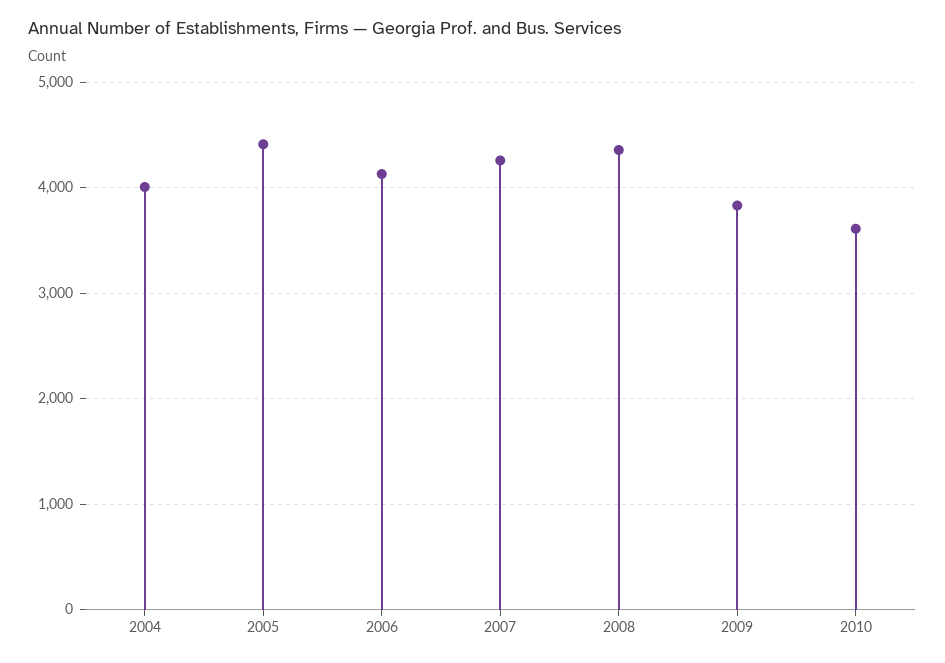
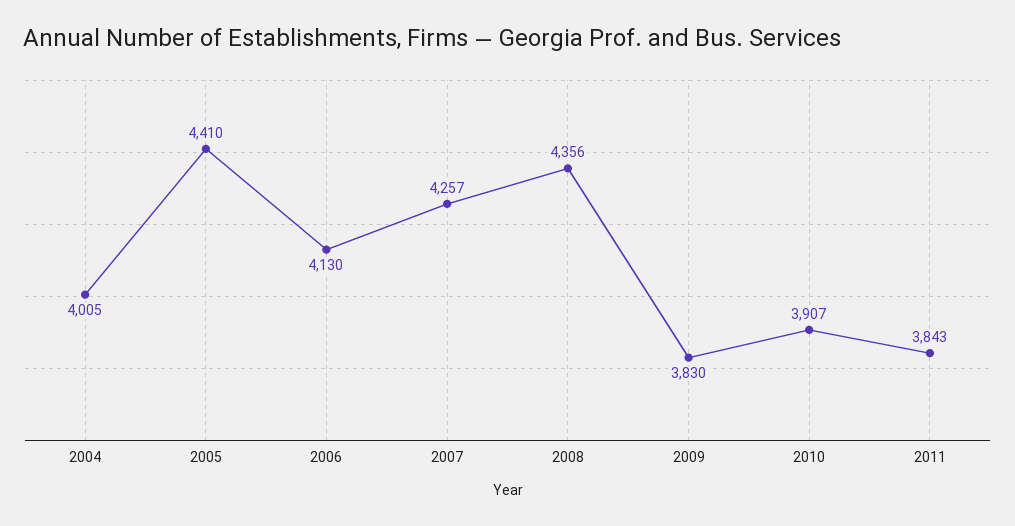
2010: 3600 -> 3907
2011: none -> 3843

